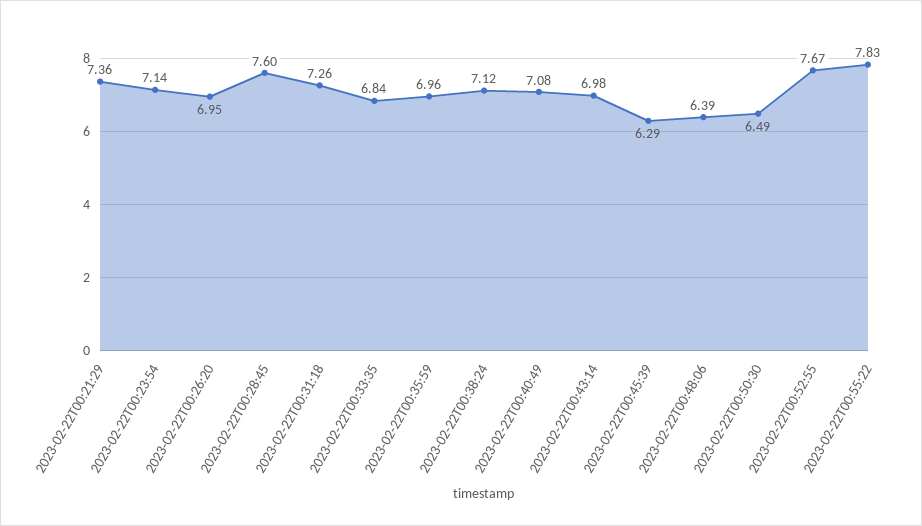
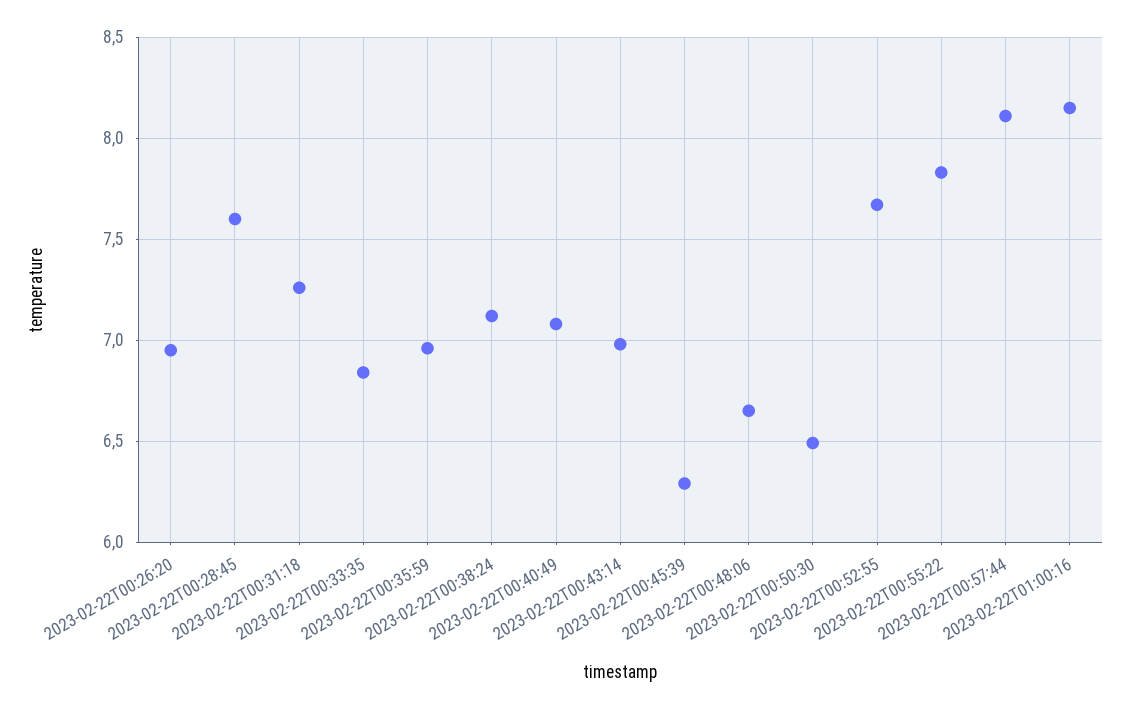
2023-02-22T00:21:29: 7.36 -> none
2023-02-22T00:23:54: 7.14 -> none
2023-02-22T00:48:06: 6.39 -> 6.65
2023-02-22T00:57:44: none -> 8.1
2023-02-22T01:00:16: none -> 8.15

